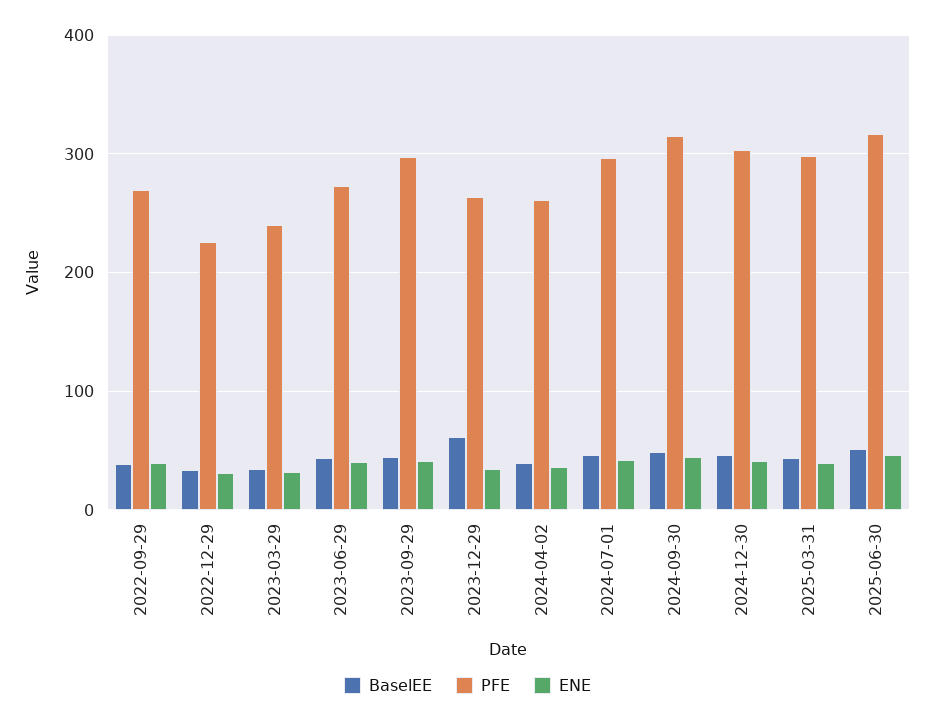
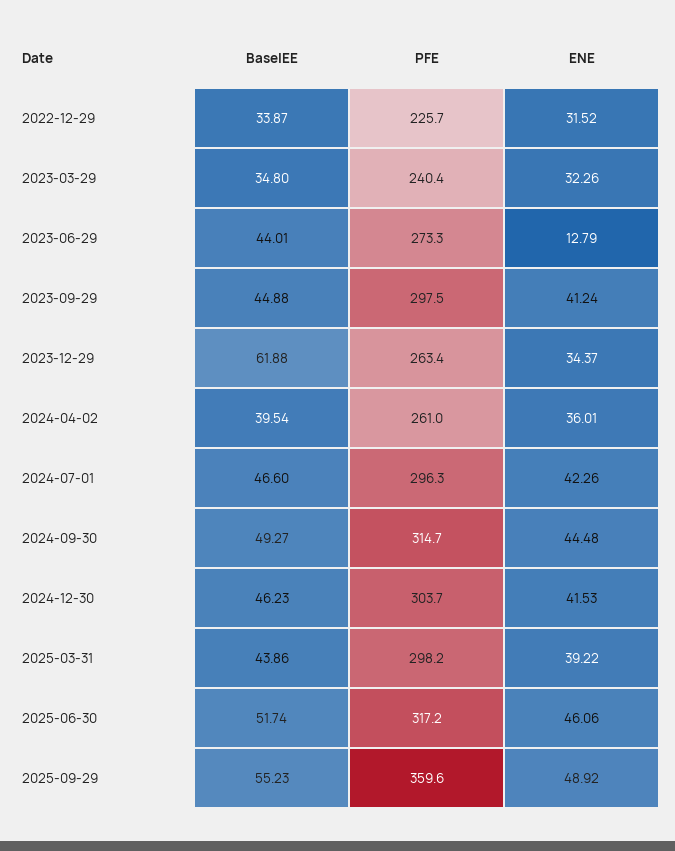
BaselEE, 2022-09-29: 40 -> none
PFE, 2022-09-29: 270 -> none
ENE, 2022-09-29: 40 -> none
ENE, 2023-06-29: 40 -> 12.79
BaselEE, 2025-09-29: none -> 55.23
PFE, 2025-09-29: none -> 359.6
ENE, 2025-09-29: none -> 48.92

